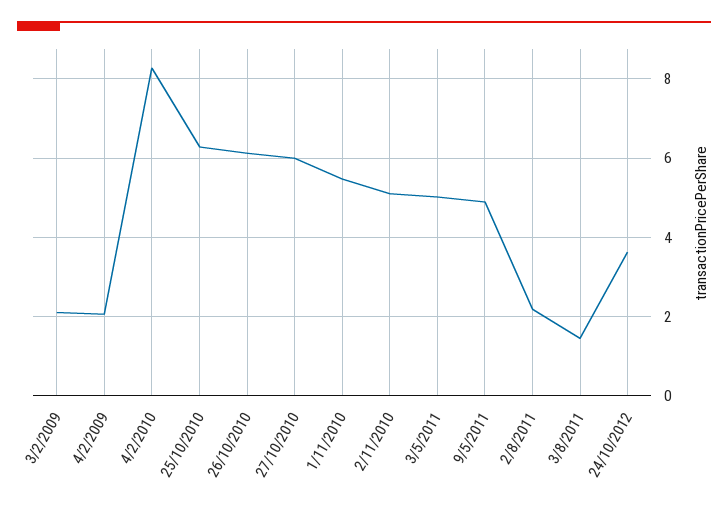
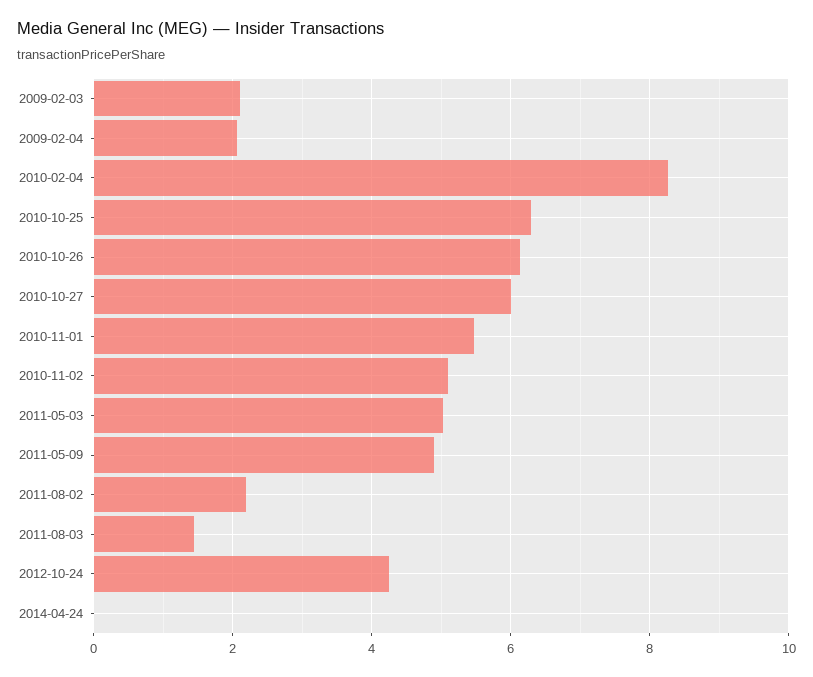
24/10/2012: 3.6 -> 4.2
2014-04-24: none -> 0

